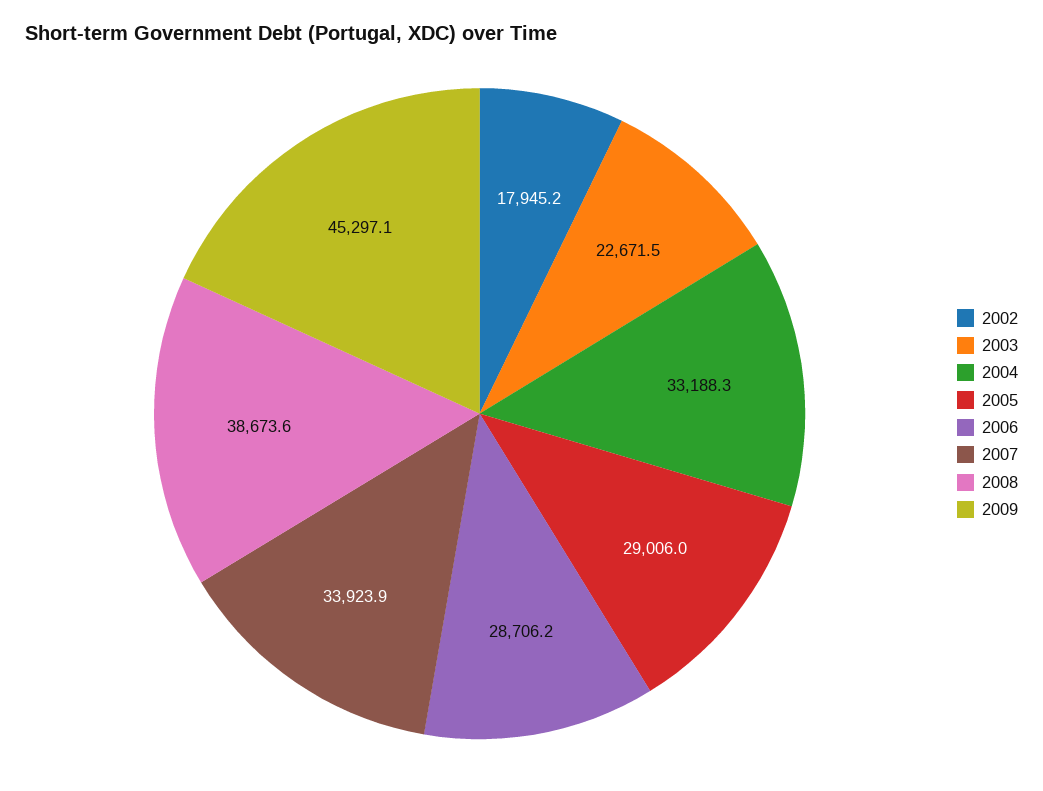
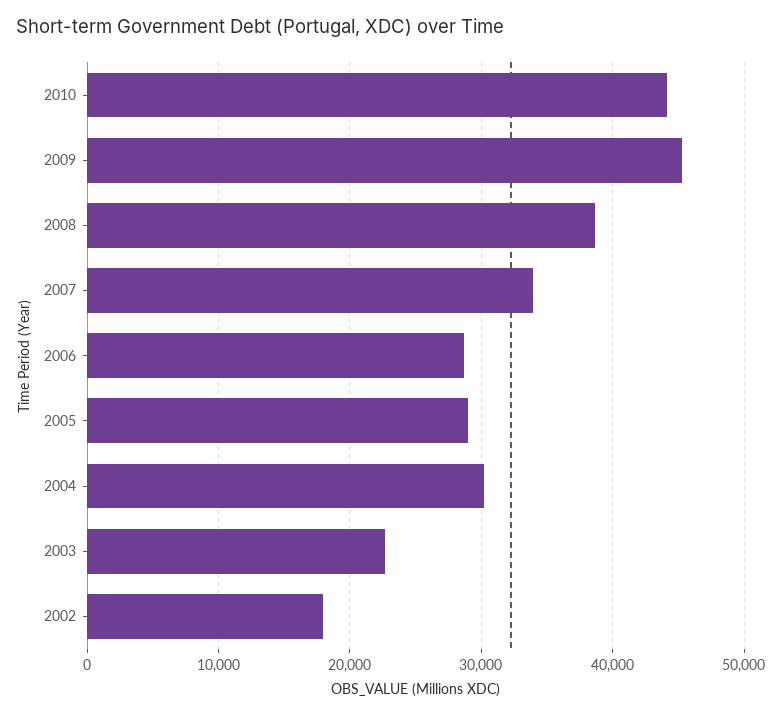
2004: 33188.3 -> 30000
2010: none -> 44000

